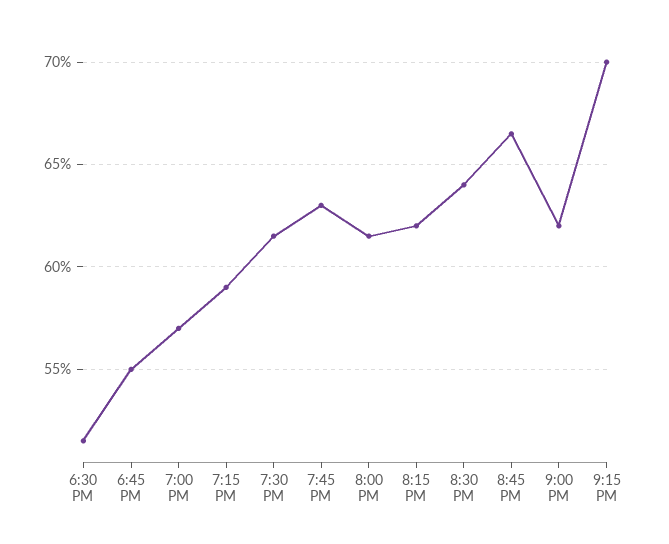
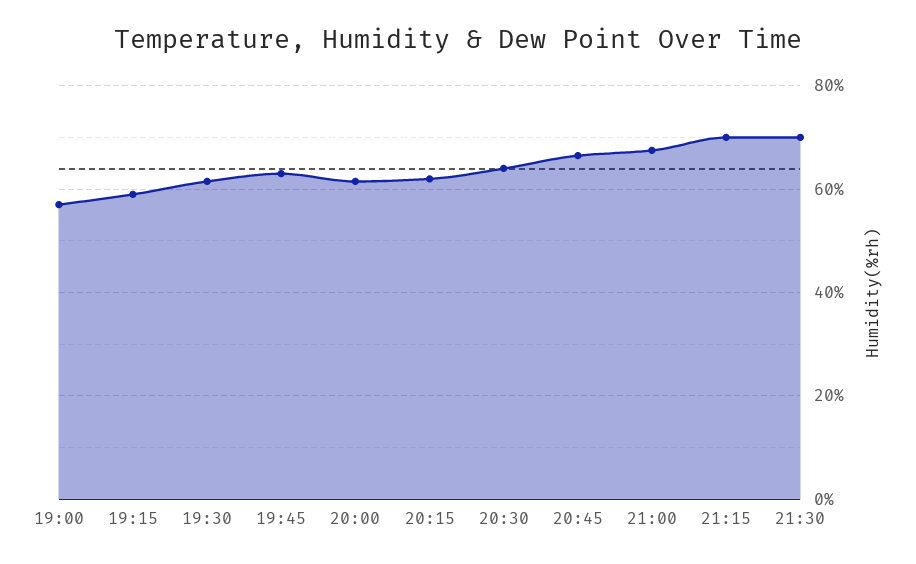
6:30 PM: 51.5 -> none
6:45 PM: 55 -> none
9:00 PM: 62 -> 68
21:30: none -> 70

